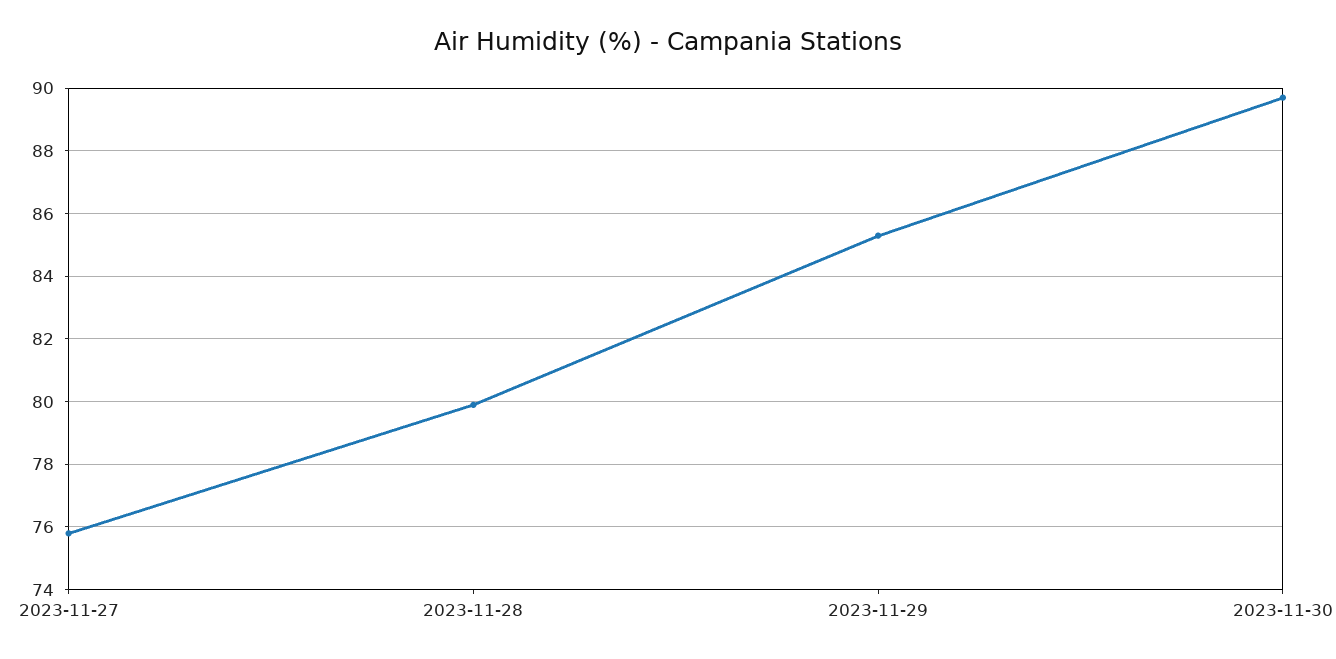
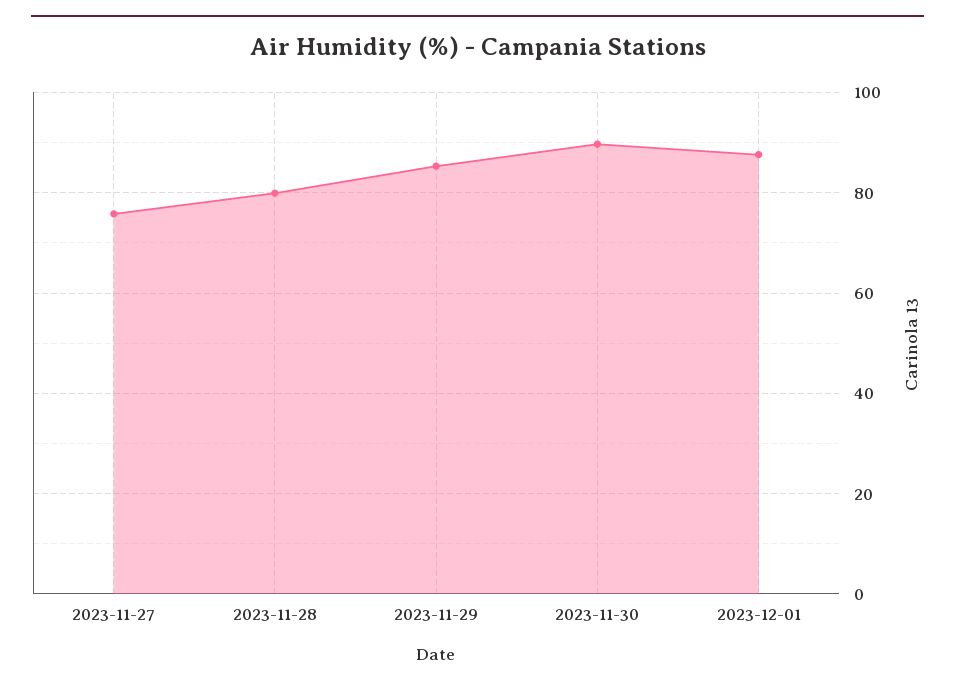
2023-12-01: none -> 88

